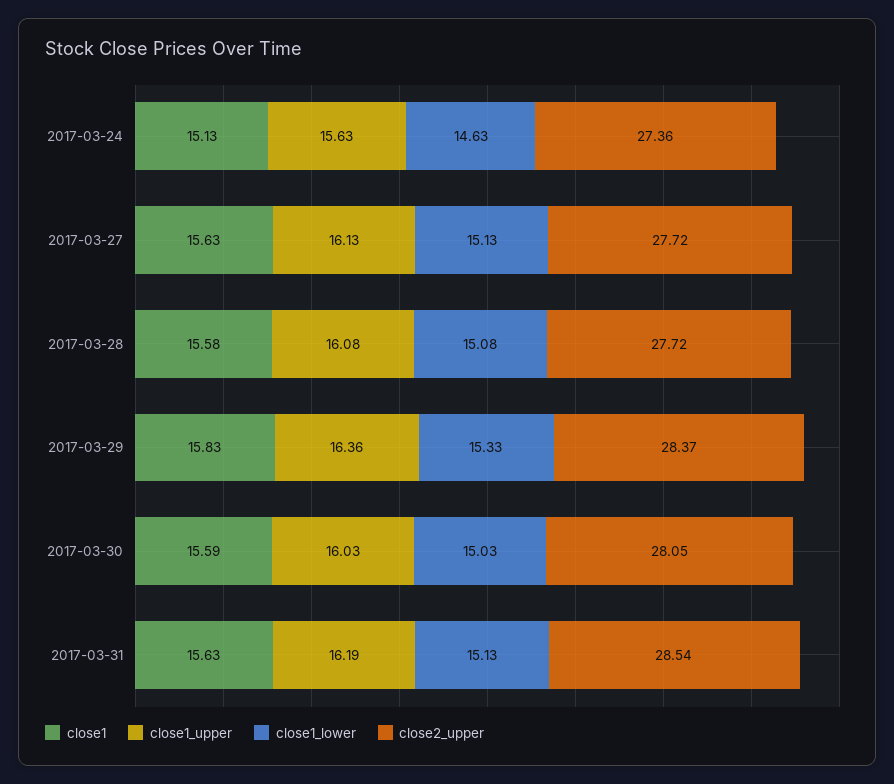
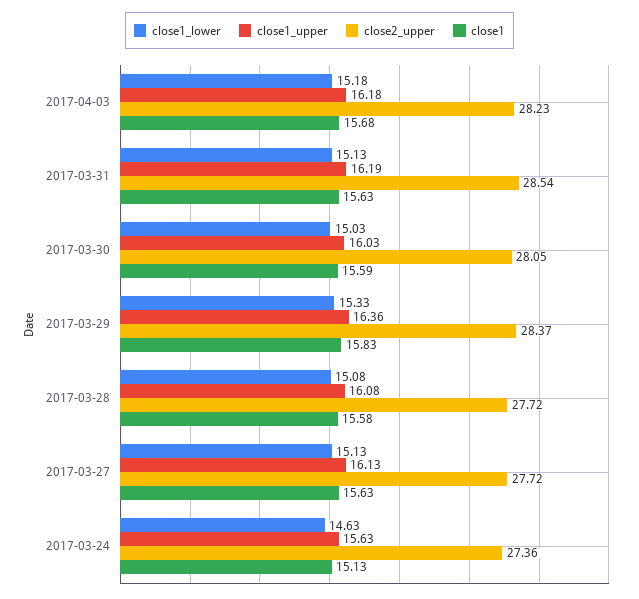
close1_lower, 2017-04-03: none -> 15.18
close1_upper, 2017-04-03: none -> 16.18
close2_upper, 2017-04-03: none -> 28.23
close1, 2017-04-03: none -> 15.68

